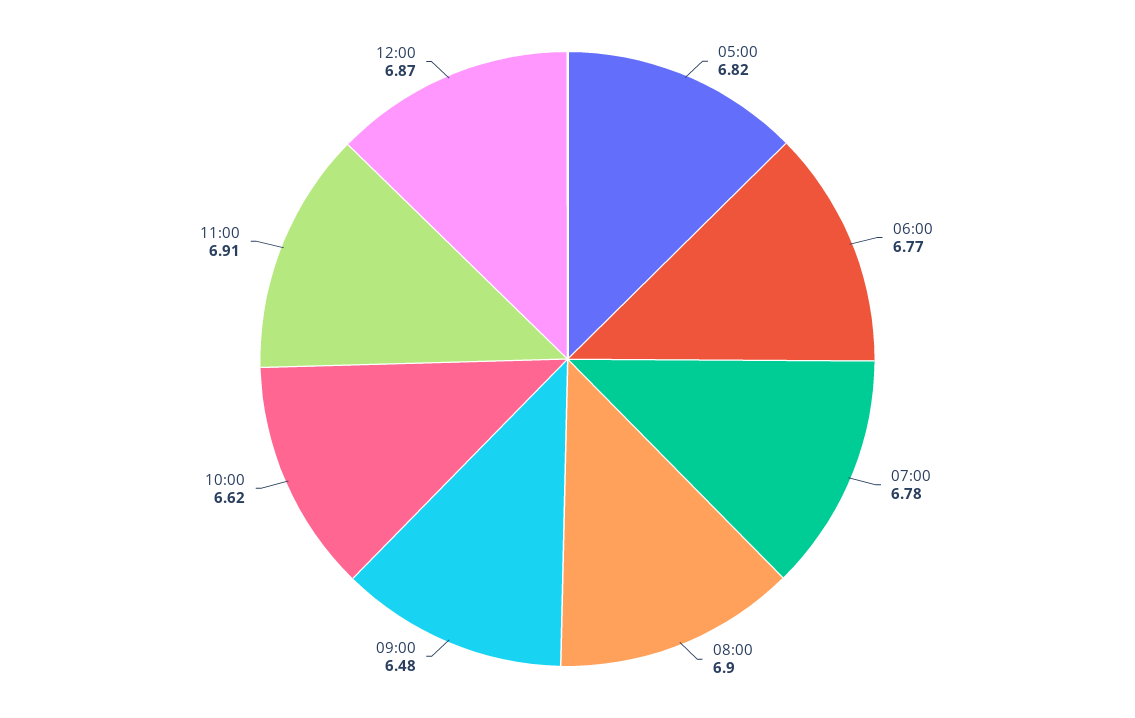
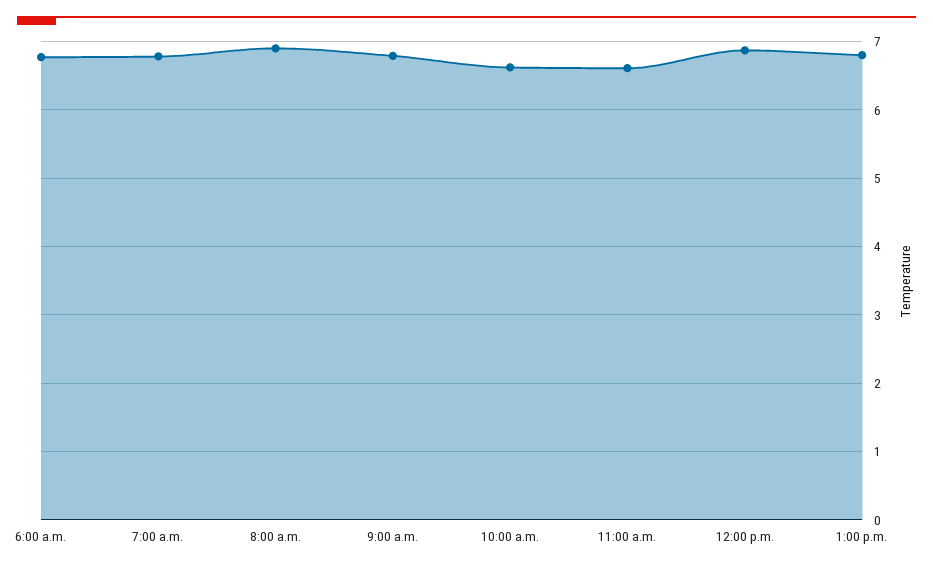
05:00: 6.82 -> none
09:00: 6.48 -> 6.8
11:00: 6.91 -> 6.6
1:00 p.m.: none -> 6.8

